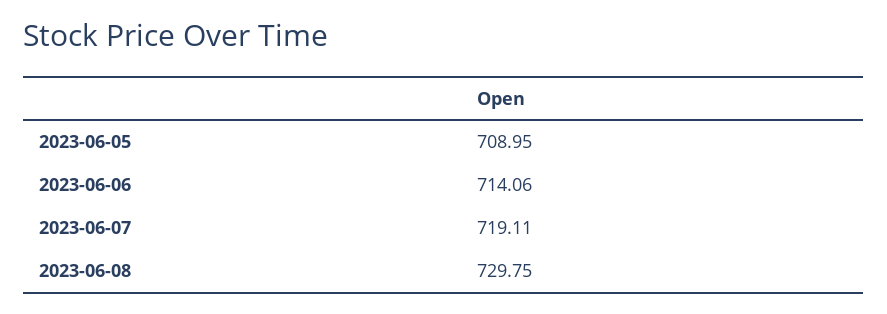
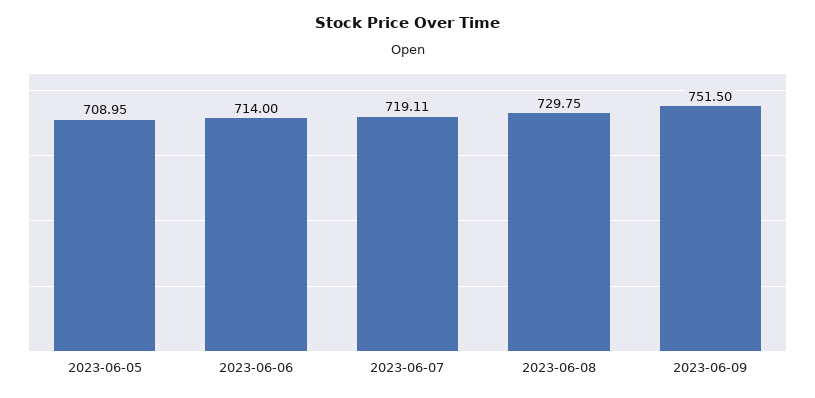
2023-06-06: 714.06 -> 714
2023-06-09: none -> 751.5

